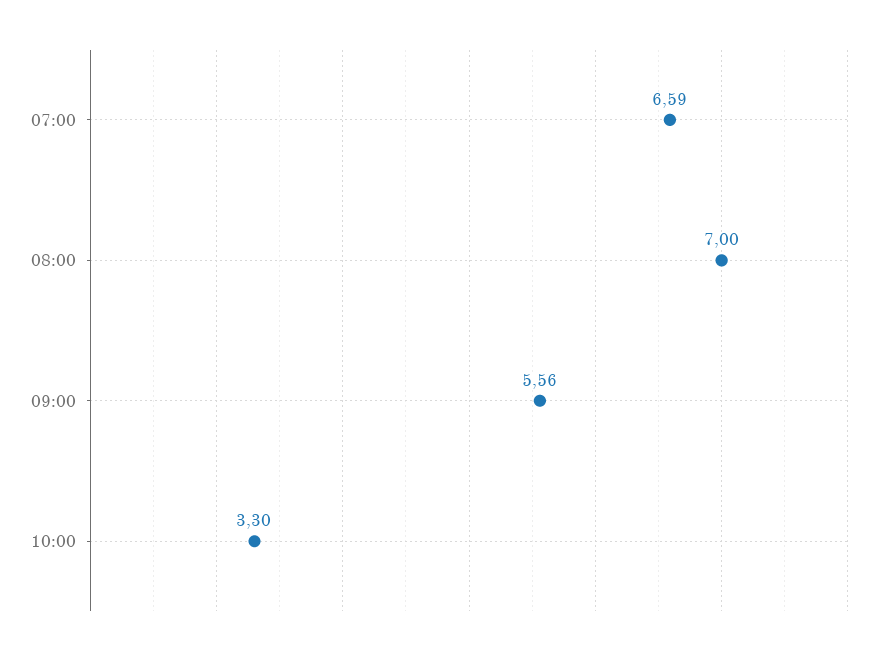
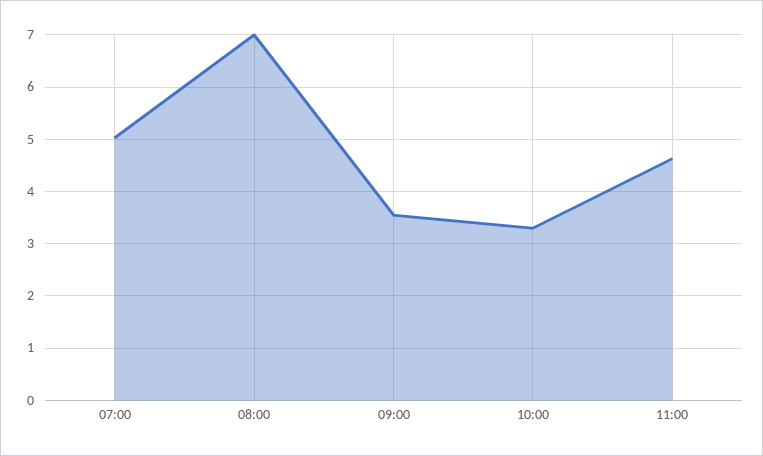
07:00: 6.59 -> 5
09:00: 5.56 -> 3.6
11:00: none -> 4.6

